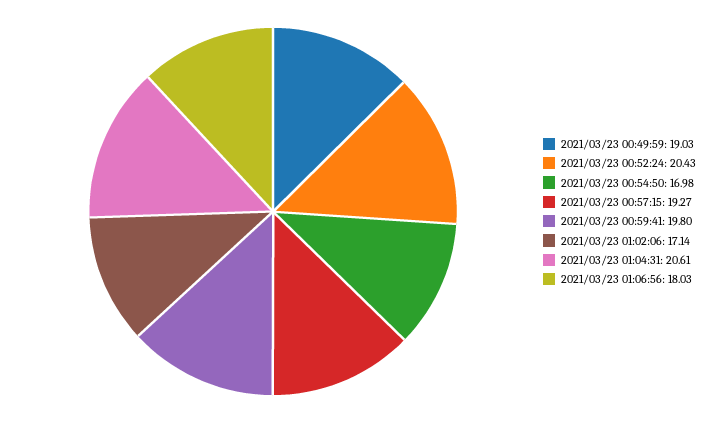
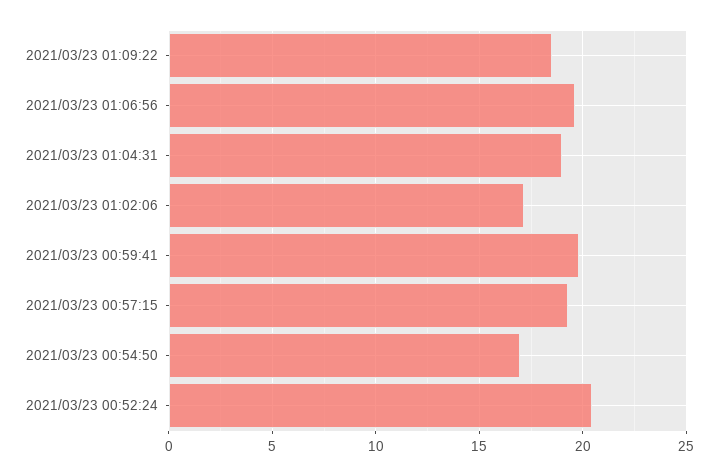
2021/03/23 00:49:59: 19.03 -> none
2021/03/23 01:04:31: 20.61 -> 19
2021/03/23 01:06:56: 18.03 -> 19.5
2021/03/23 01:09:22: none -> 18.5

